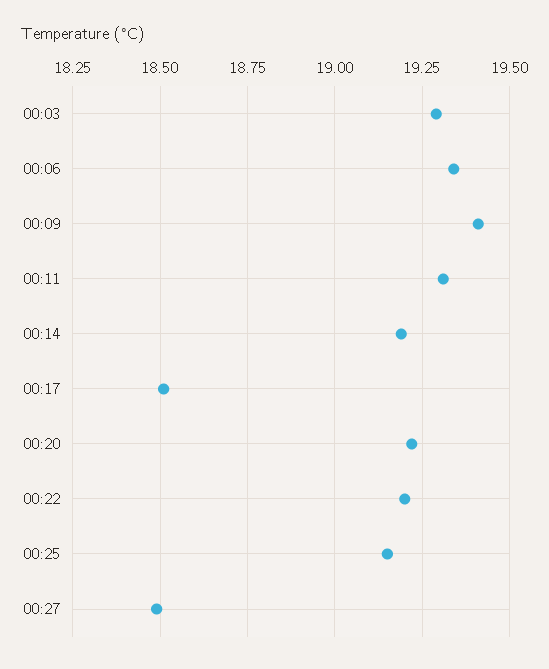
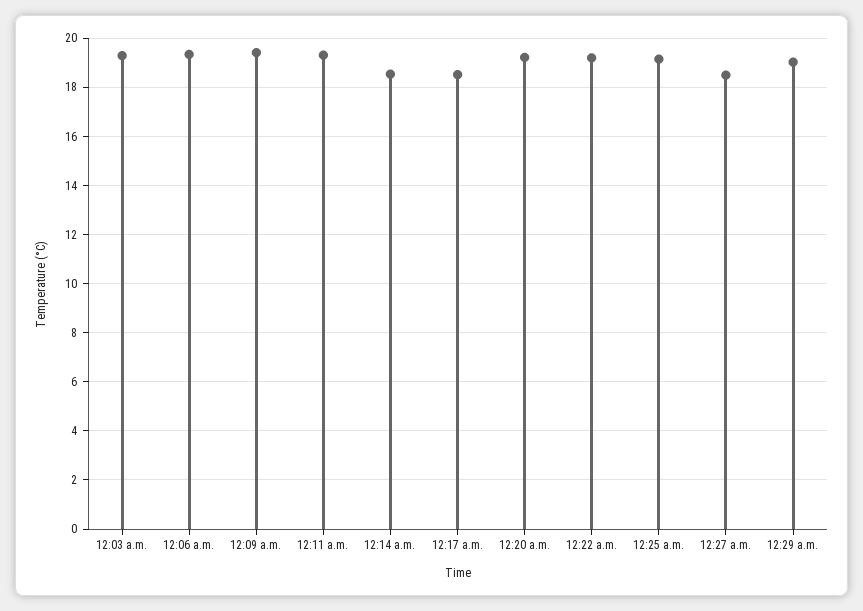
00:14: 19.2 -> 18.5
12:29 a.m.: none -> 19

